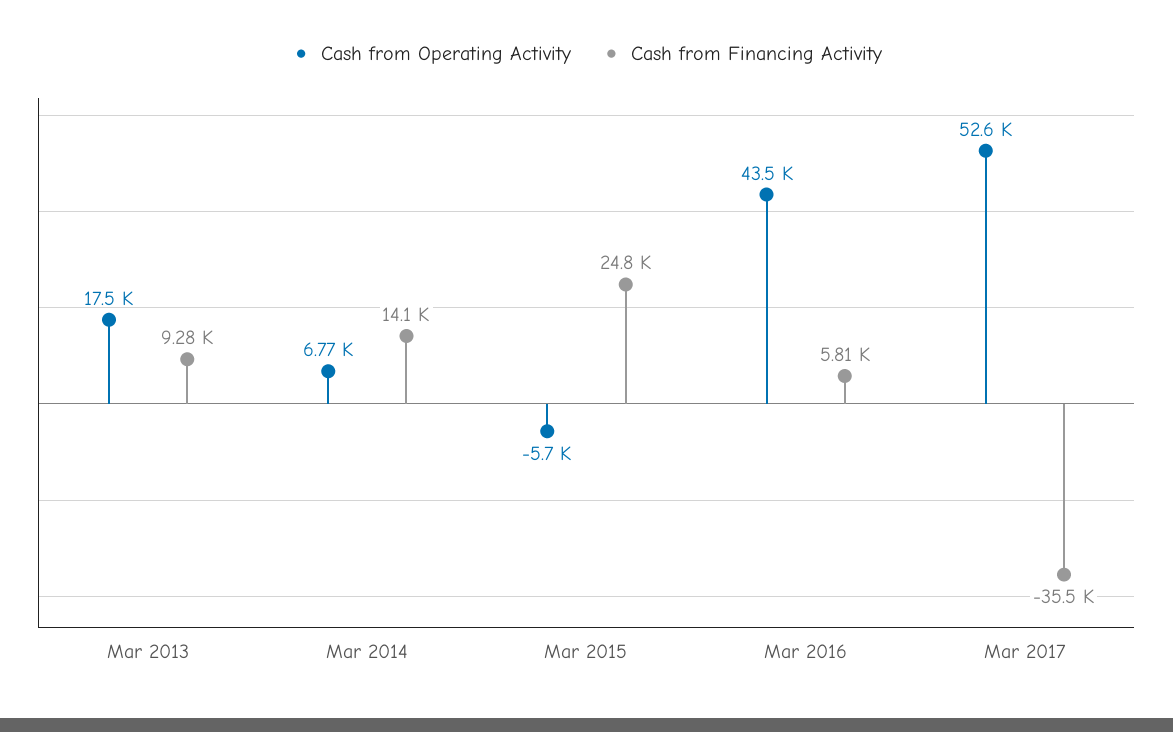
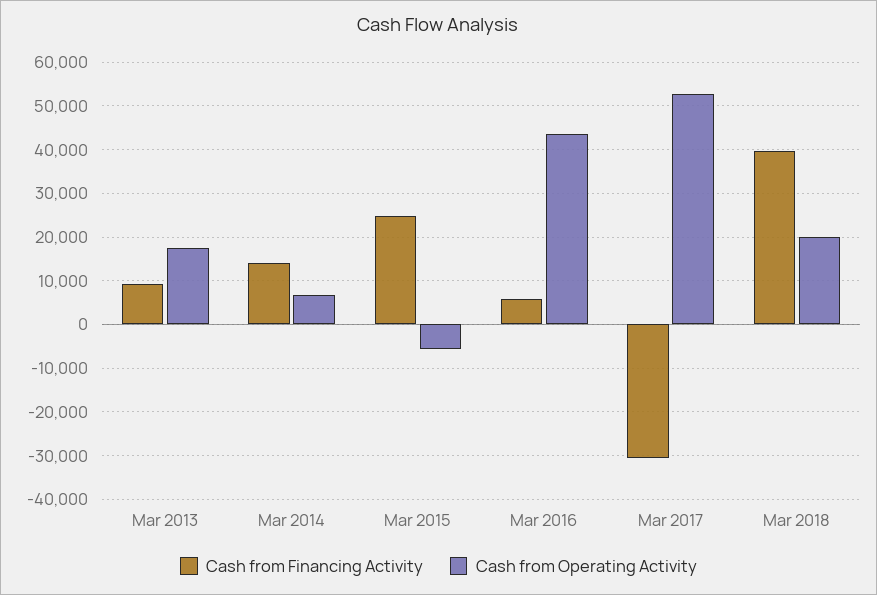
Cash from Financing Activity, Mar 2017: -35500 -> -30000
Cash from Financing Activity, Mar 2018: none -> 40000
Cash from Operating Activity, Mar 2018: none -> 20000

